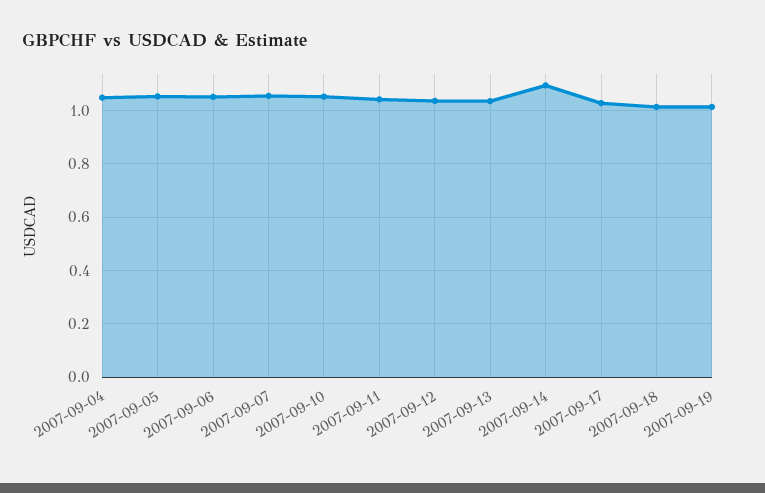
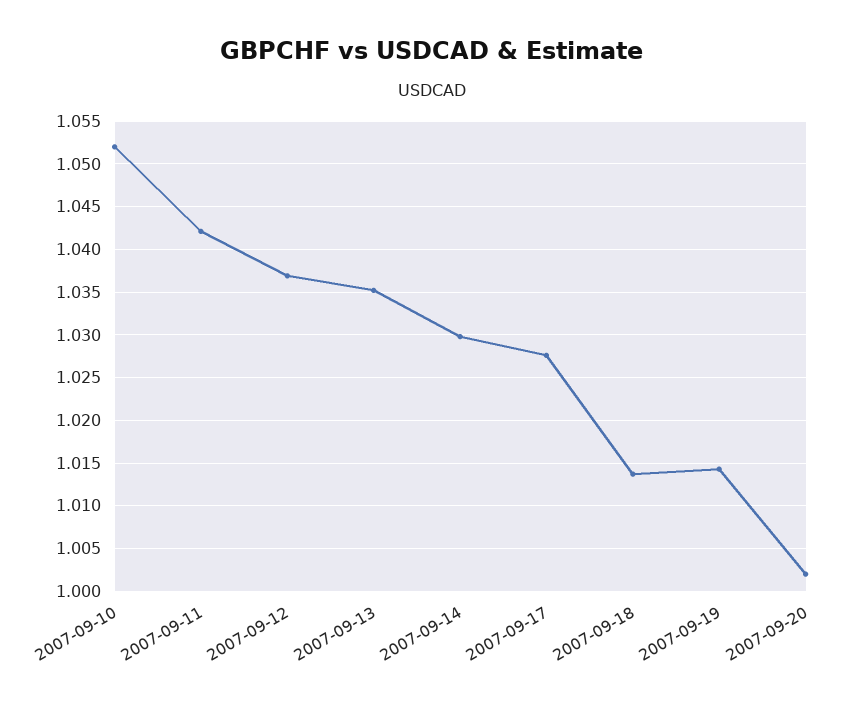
2007-09-04: 1.05 -> none
2007-09-05: 1.05 -> none
2007-09-06: 1.05 -> none
2007-09-07: 1.05 -> none
2007-09-14: 1.1 -> 1.03
2007-09-20: none -> 1.002

